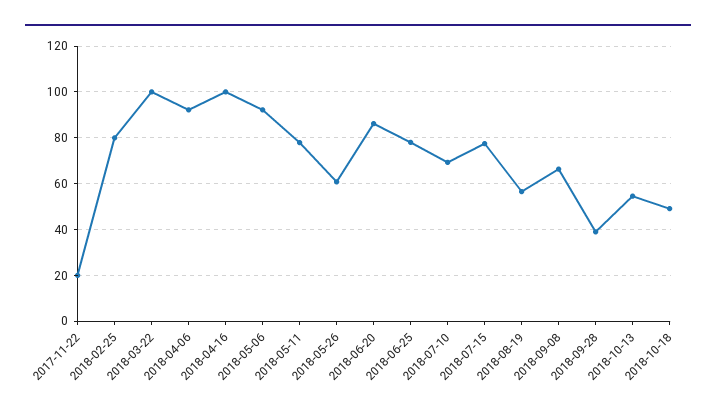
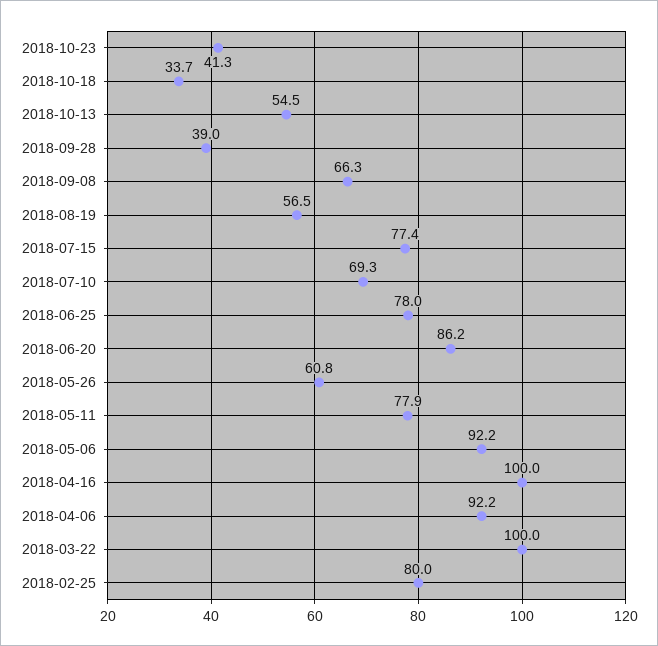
2017-11-22: 20 -> none
2018-10-18: 50 -> 33.7
2018-10-23: none -> 41.3

